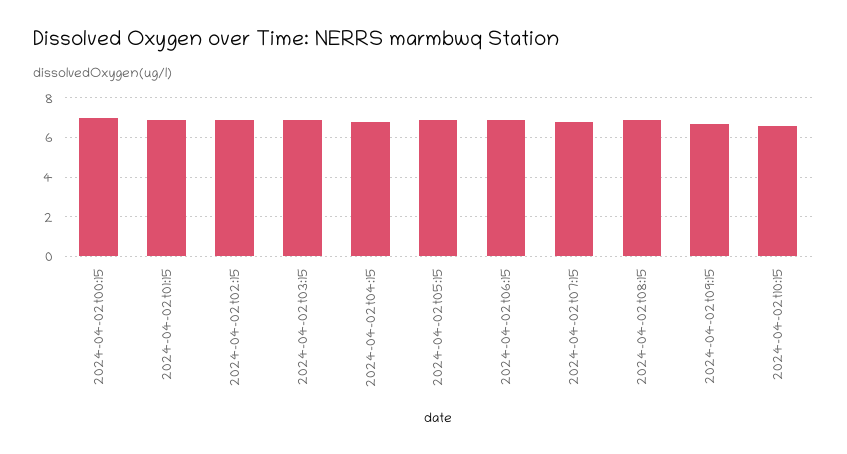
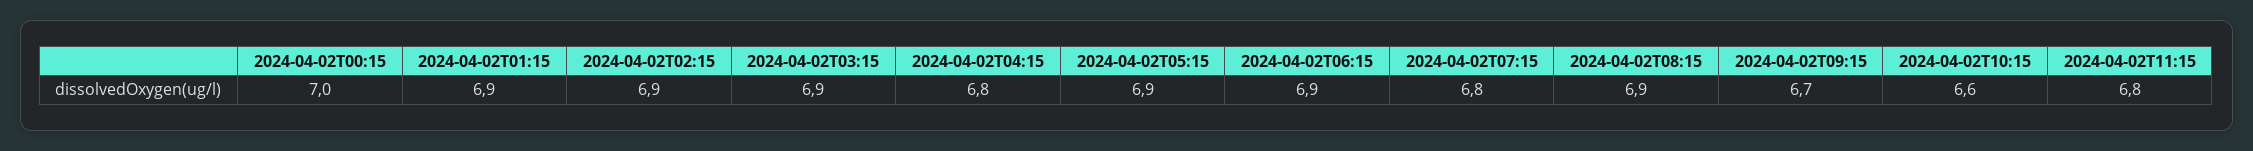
2024-04-02T11:15: none -> 6.8

